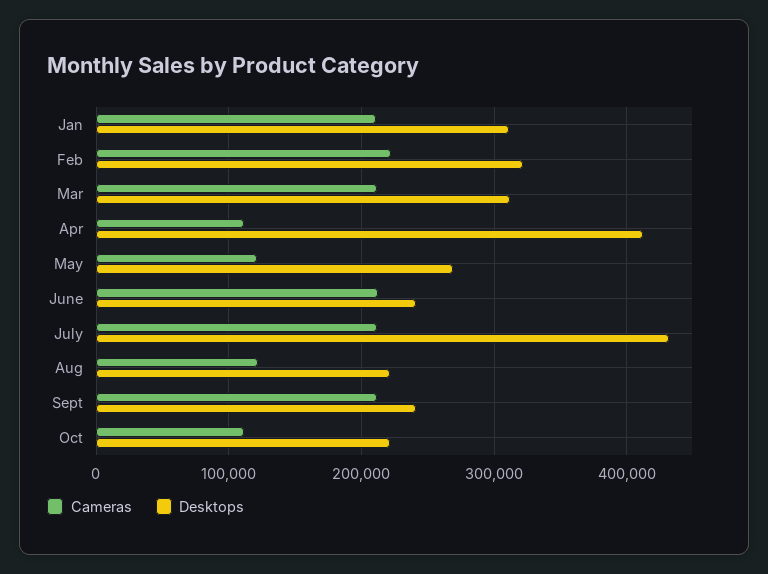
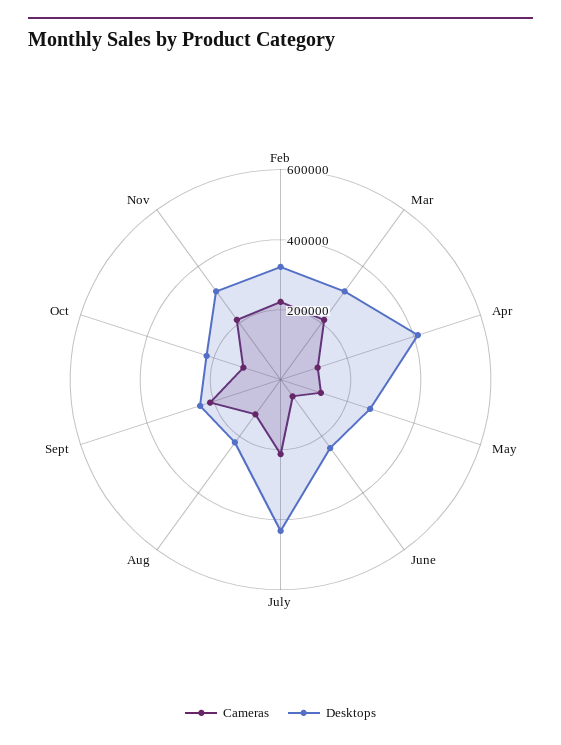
Cameras, Jan: 210000 -> none
Desktops, Jan: 310000 -> none
Cameras, June: 210000 -> 50000
Cameras, Nov: none -> 200000
Desktops, Nov: none -> 300000

